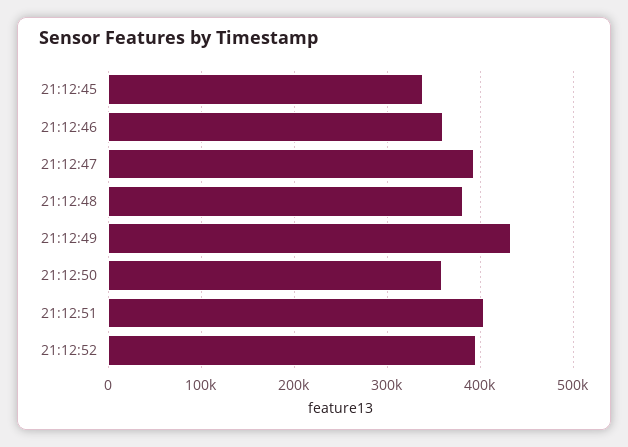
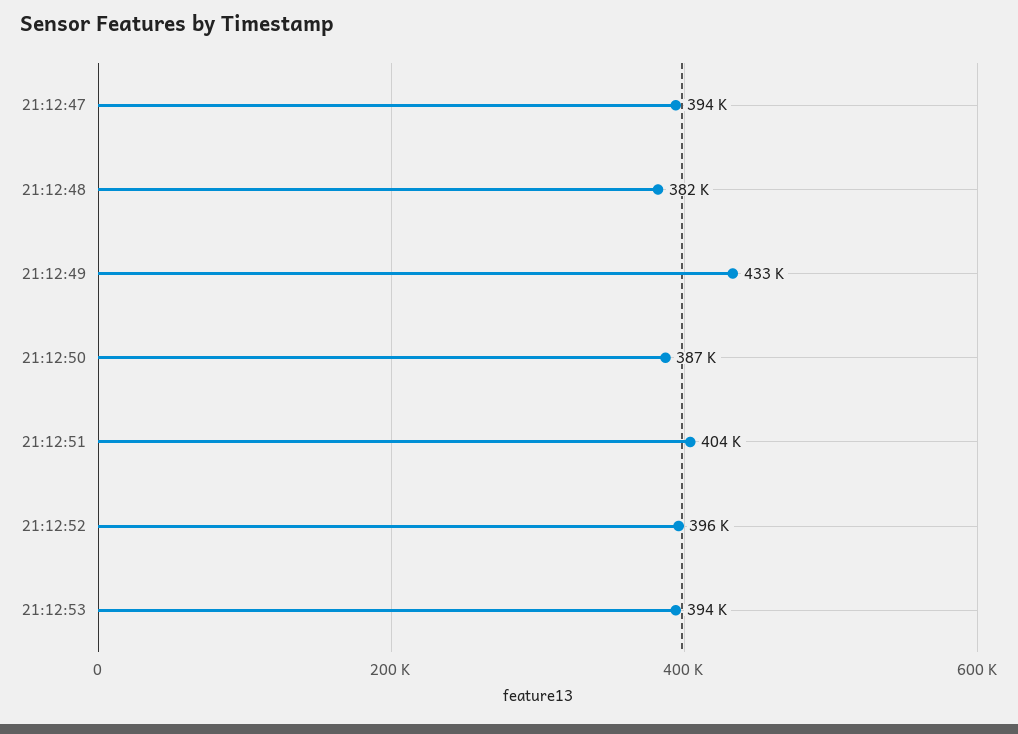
21:12:45: 340000 -> none
21:12:46: 360000 -> none
21:12:50: 360000 -> 387000
21:12:53: none -> 394000

